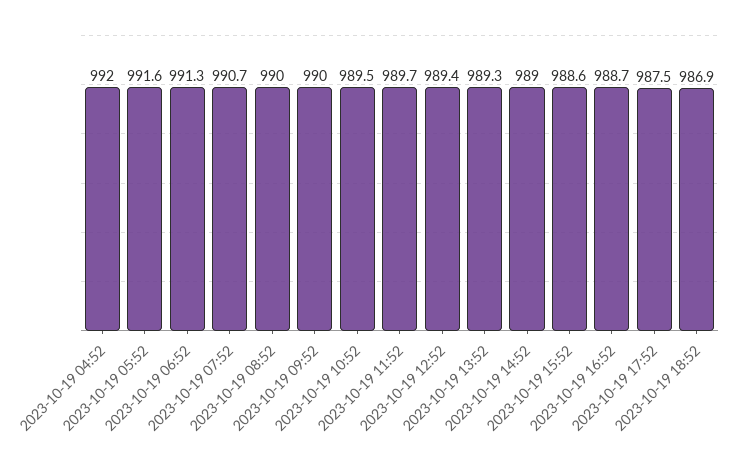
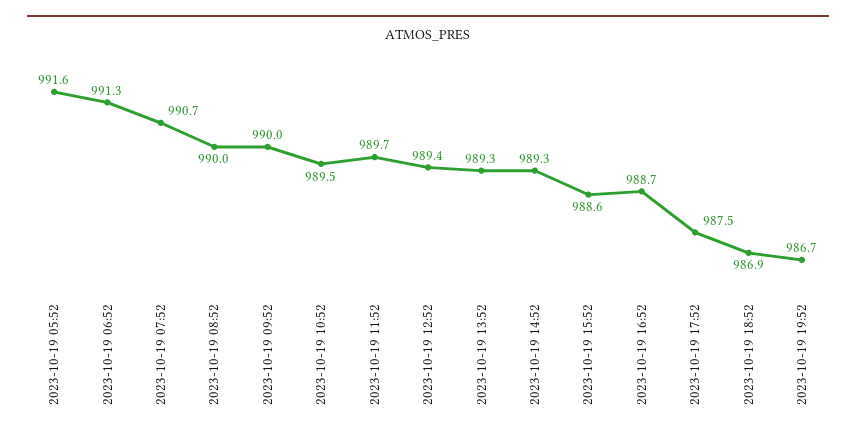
2023-10-19 04:52: 992 -> none
2023-10-19 14:52: 989 -> 989.3
2023-10-19 19:52: none -> 986.7

